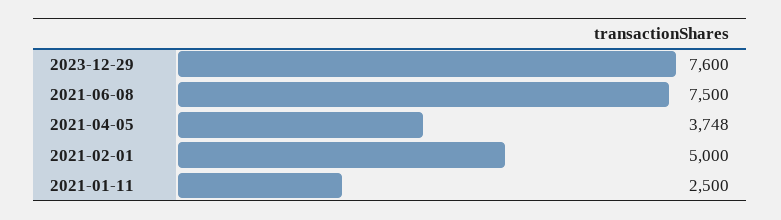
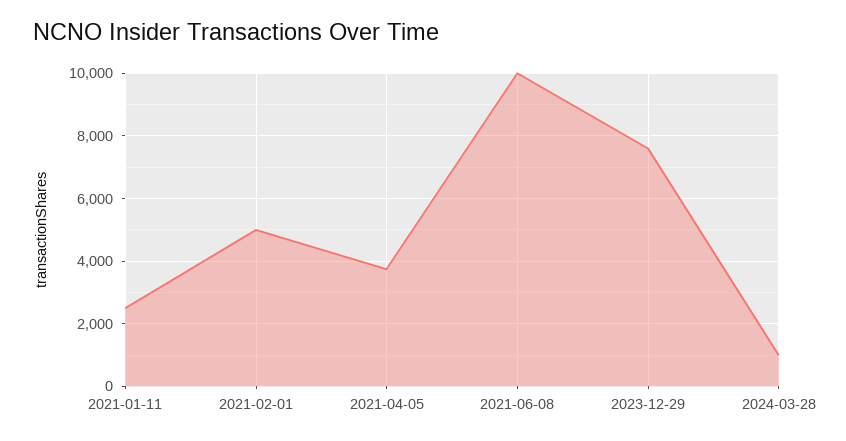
2021-06-08: 7500 -> 10000
2024-03-28: none -> 1000

